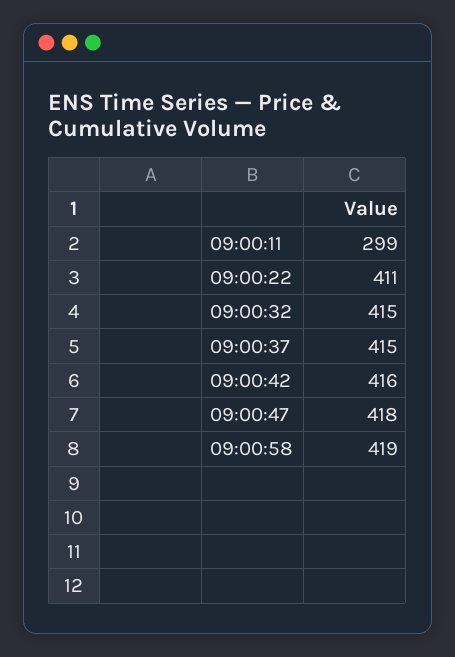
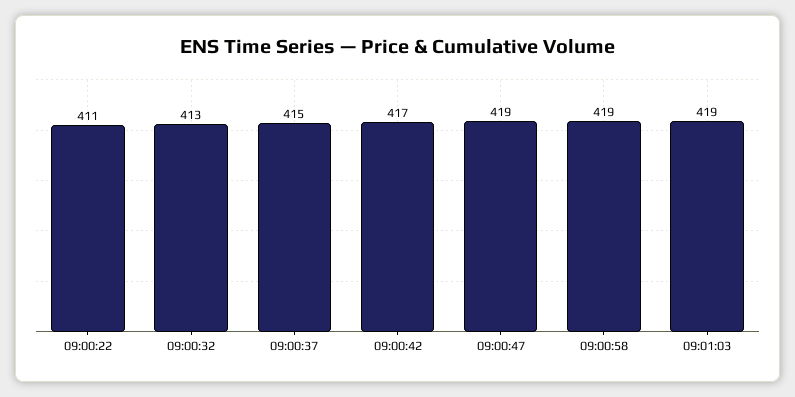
09:00:11: 299 -> none
09:00:32: 415 -> 413
09:00:42: 416 -> 417
09:00:47: 418 -> 419
09:01:03: none -> 419

